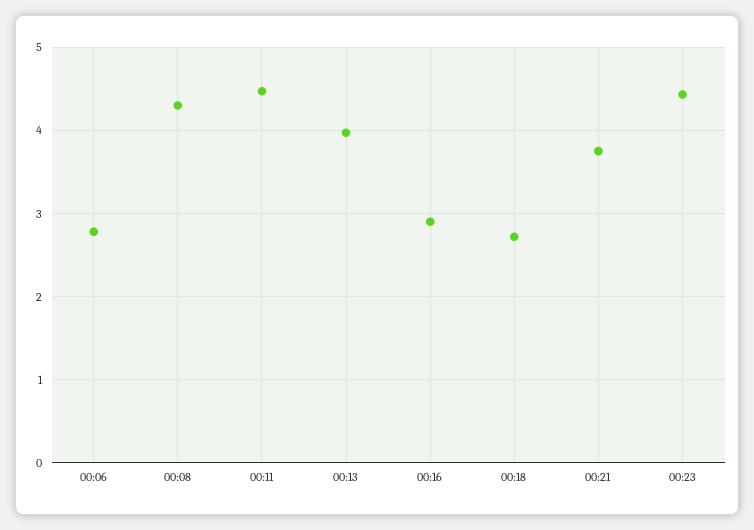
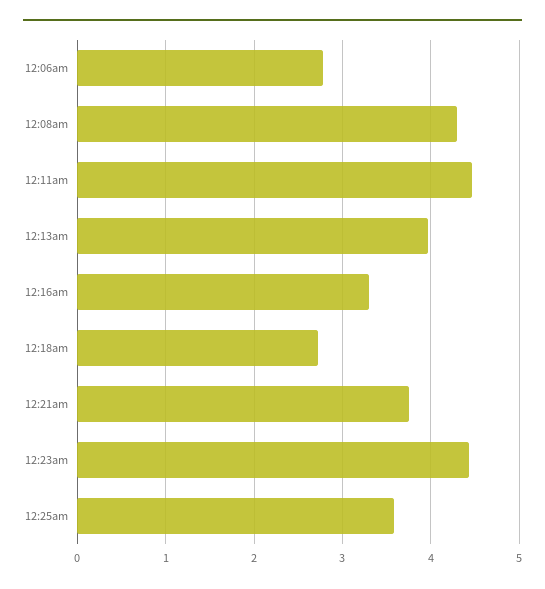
00:16: 2.9 -> 3.3
12:25am: none -> 3.6

